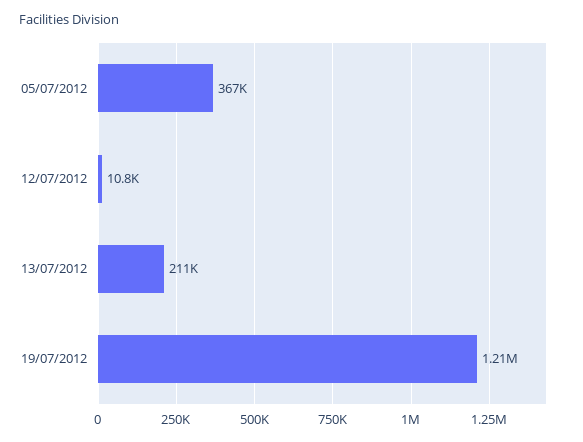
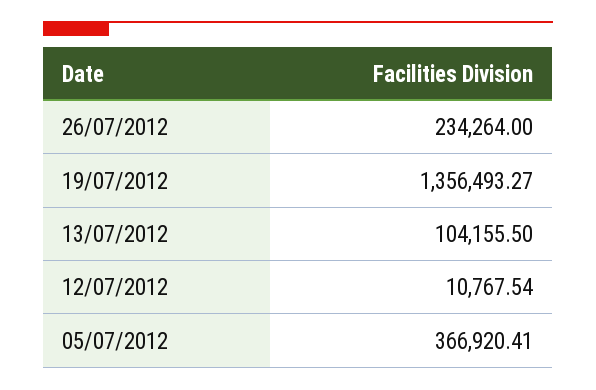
13/07/2012: 211000 -> 104155.5
19/07/2012: 1210000 -> 1356493.27
26/07/2012: none -> 234264

